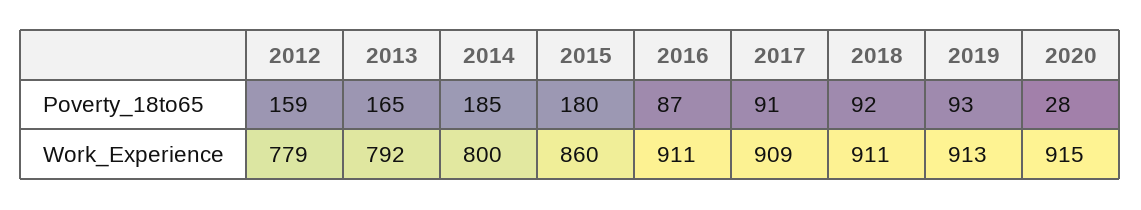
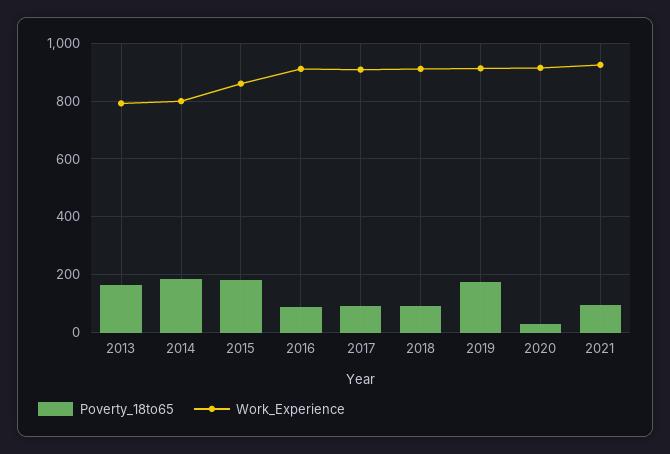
Poverty_18to65, 2012: 159 -> none
Poverty_18to65, 2019: 93 -> 175
Work_Experience, 2012: 779 -> none
Poverty_18to65, 2021: none -> 100
Work_Experience, 2021: none -> 925

